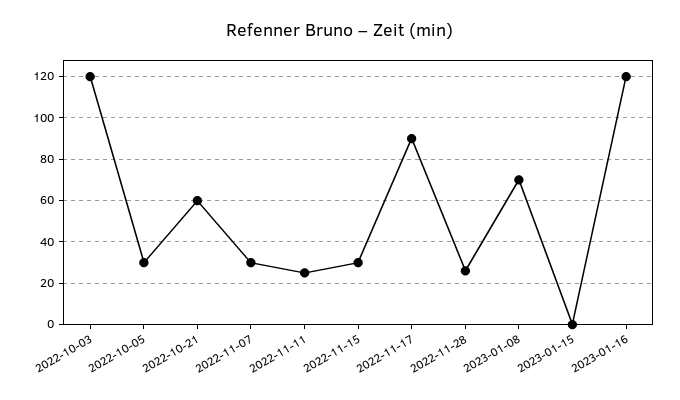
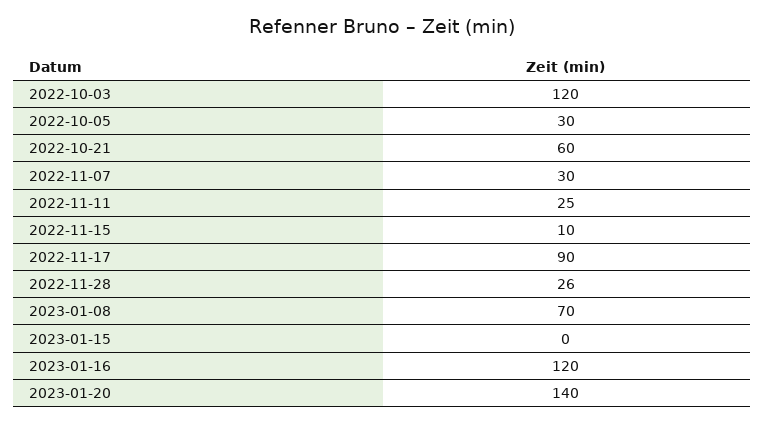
2022-11-15: 30 -> 10
2023-01-20: none -> 140

